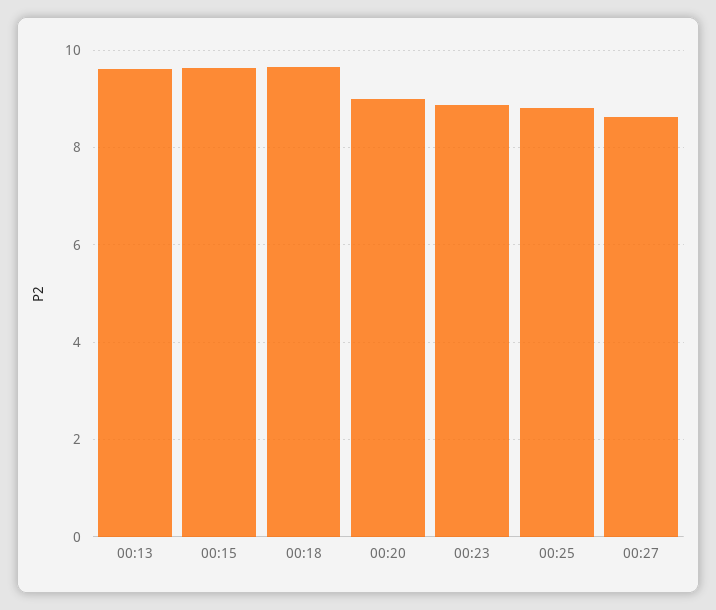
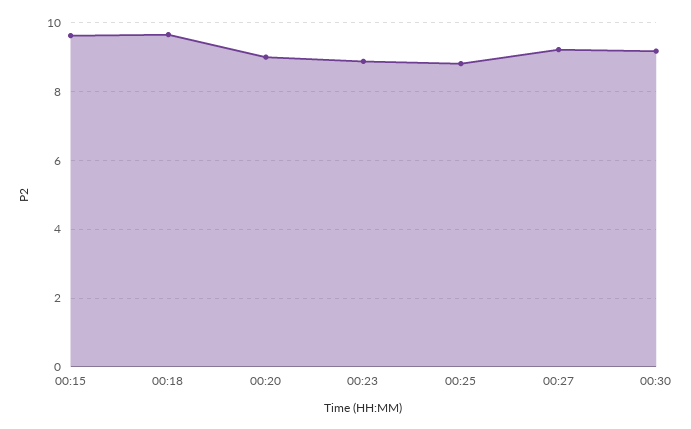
00:13: 9.6 -> none
00:27: 8.6 -> 9.2
00:30: none -> 9.2

